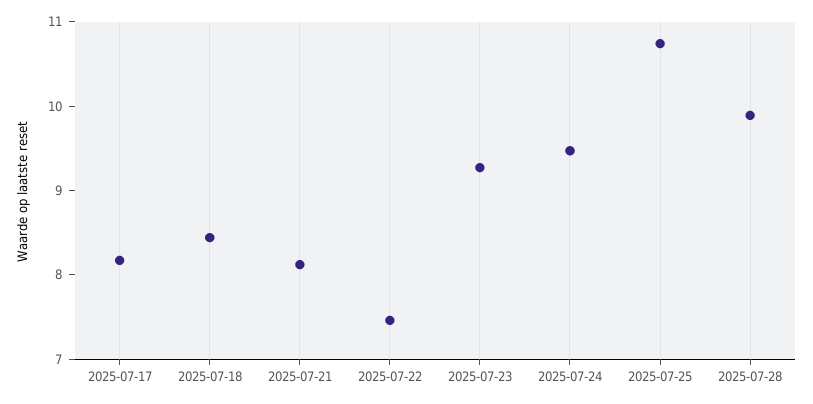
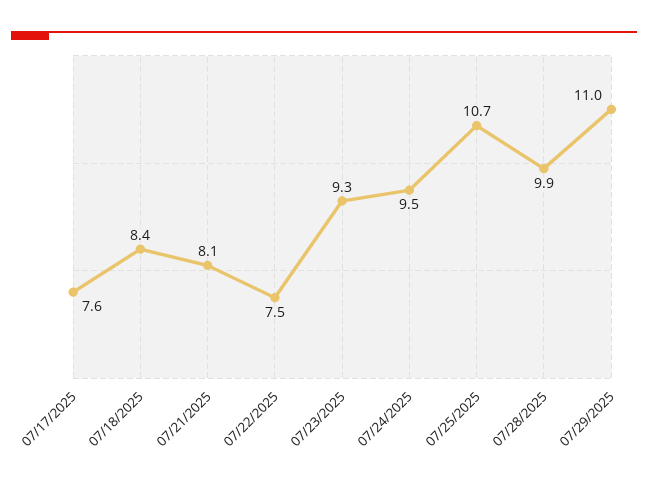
2025-07-17: 8.2 -> 7.6
07/29/2025: none -> 11

